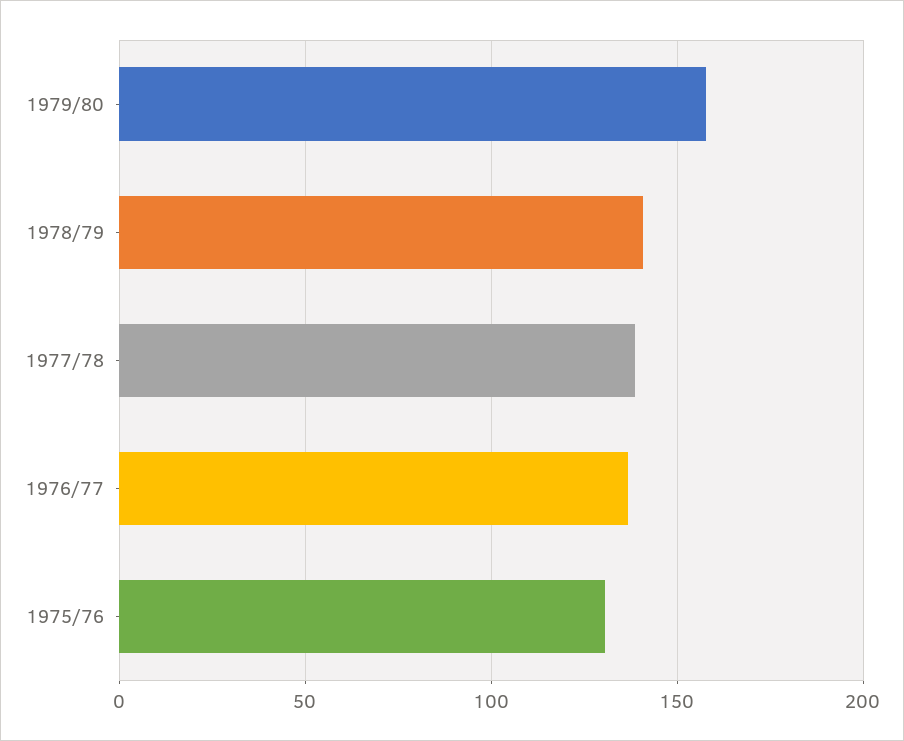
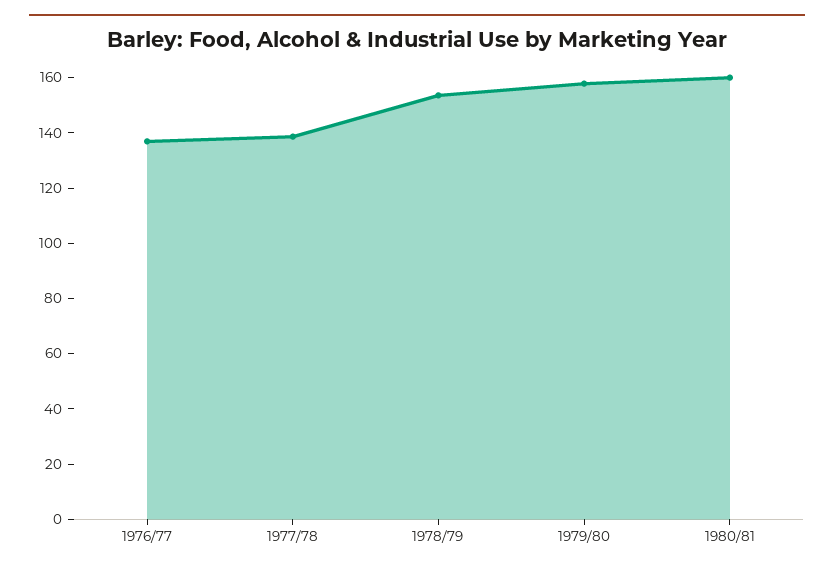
1978/79: 140 -> 155
1975/76: 130 -> none
1980/81: none -> 160

